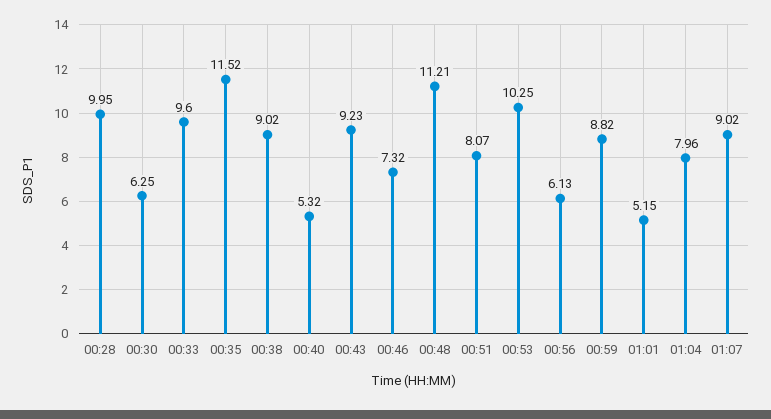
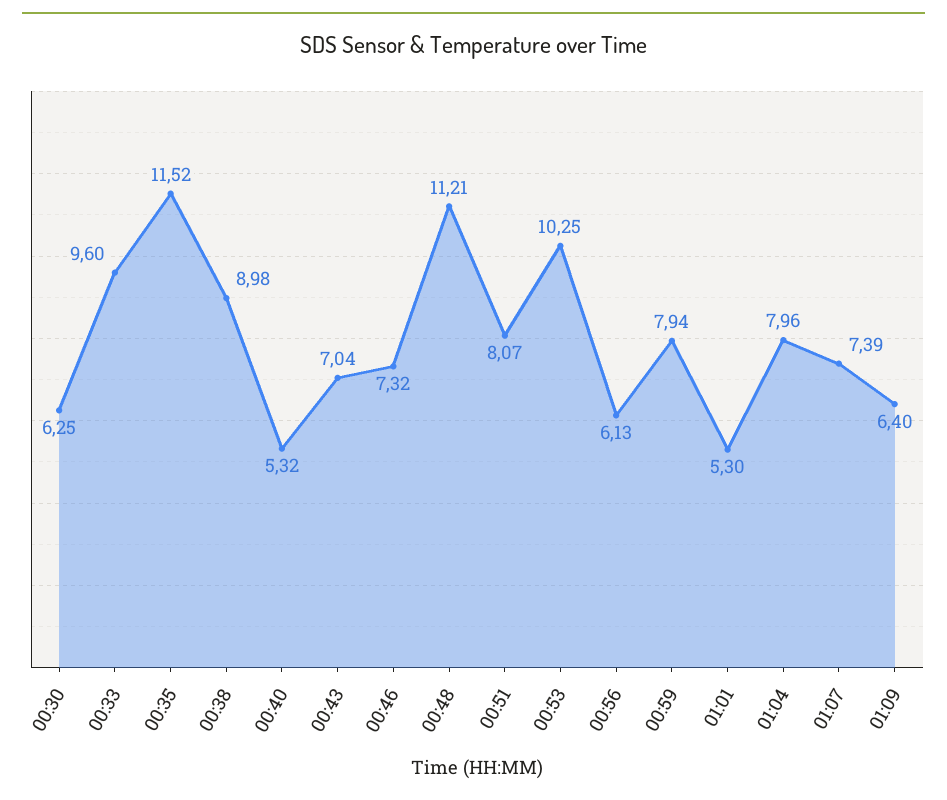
00:28: 9.95 -> none
00:38: 9.02 -> 8.98
00:43: 9.23 -> 7.04
00:59: 8.82 -> 7.94
01:01: 5.15 -> 5.3
01:07: 9.02 -> 7.39
01:09: none -> 6.4

